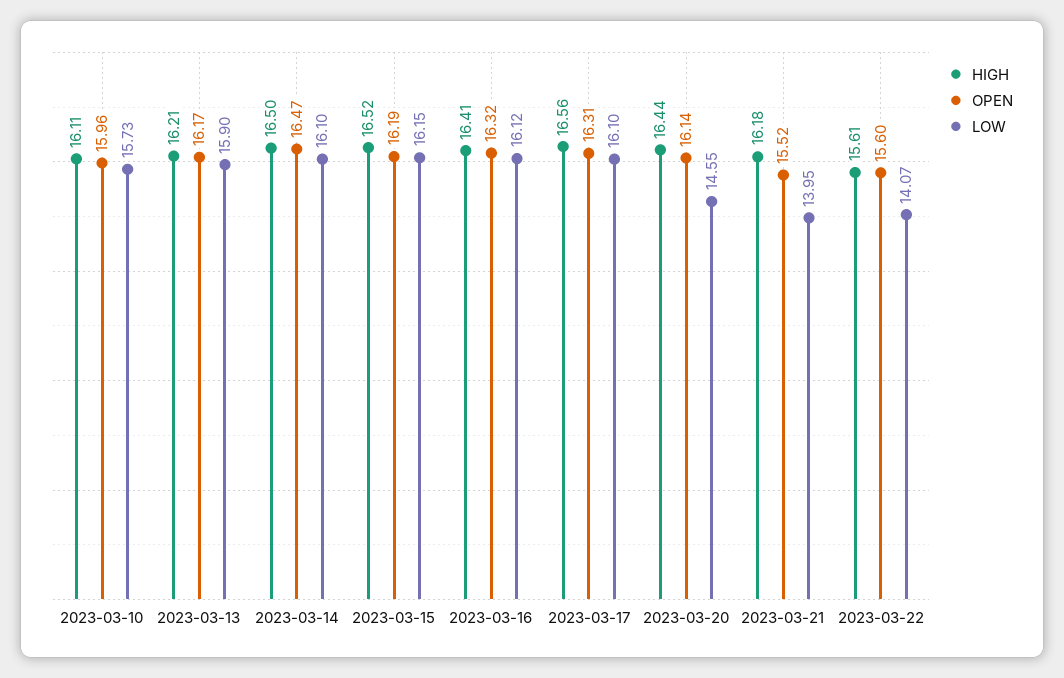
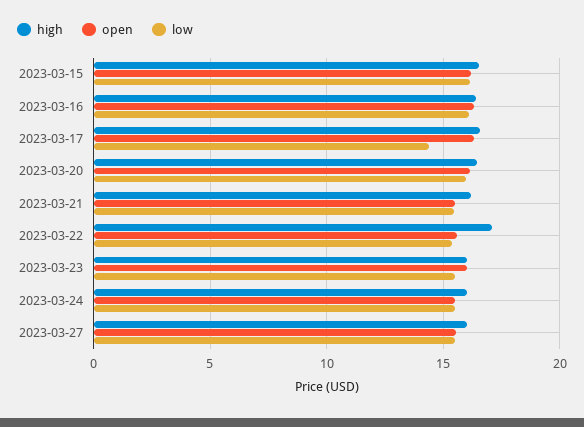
HIGH, 2023-03-10: 16.11 -> none
OPEN, 2023-03-10: 15.96 -> none
LOW, 2023-03-10: 15.73 -> none
HIGH, 2023-03-13: 16.21 -> none
OPEN, 2023-03-13: 16.17 -> none
LOW, 2023-03-13: 15.9 -> none
HIGH, 2023-03-14: 16.5 -> none
OPEN, 2023-03-14: 16.47 -> none
LOW, 2023-03-14: 16.1 -> none
LOW, 2023-03-17: 16.1 -> 14.5
LOW, 2023-03-20: 14.55 -> 16
LOW, 2023-03-21: 13.95 -> 15.5
HIGH, 2023-03-22: 15.61 -> 17
LOW, 2023-03-22: 14.07 -> 15.5
HIGH, 2023-03-23: none -> 16
OPEN, 2023-03-23: none -> 16
LOW, 2023-03-23: none -> 15.5
HIGH, 2023-03-24: none -> 16
OPEN, 2023-03-24: none -> 15.5
LOW, 2023-03-24: none -> 15.5
HIGH, 2023-03-27: none -> 16
OPEN, 2023-03-27: none -> 15.5
LOW, 2023-03-27: none -> 15.5

